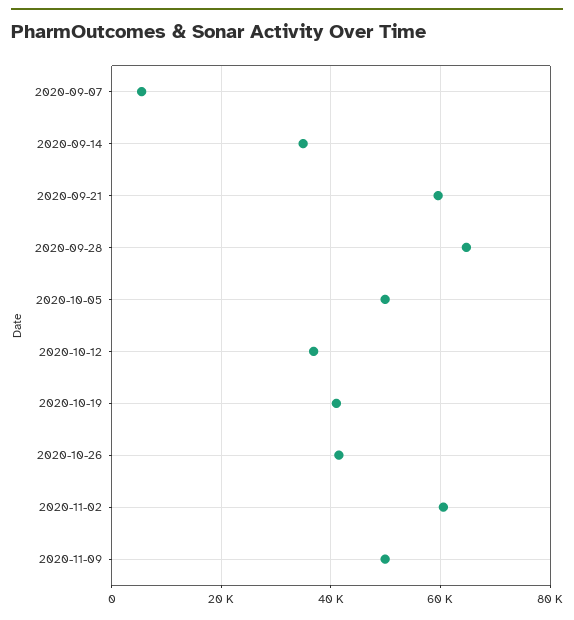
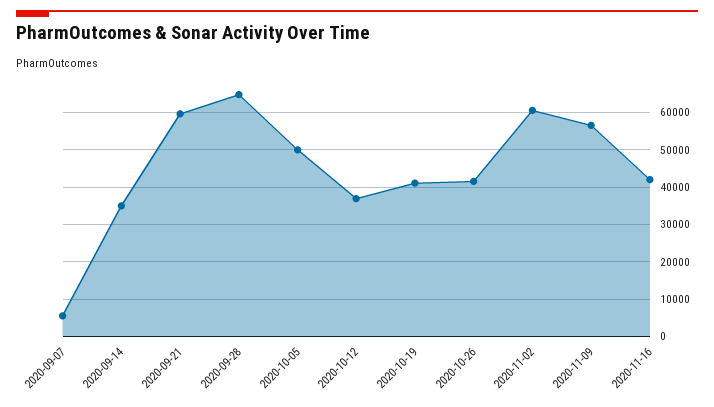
2020-11-09: 50000 -> 56000
2020-11-16: none -> 42000

